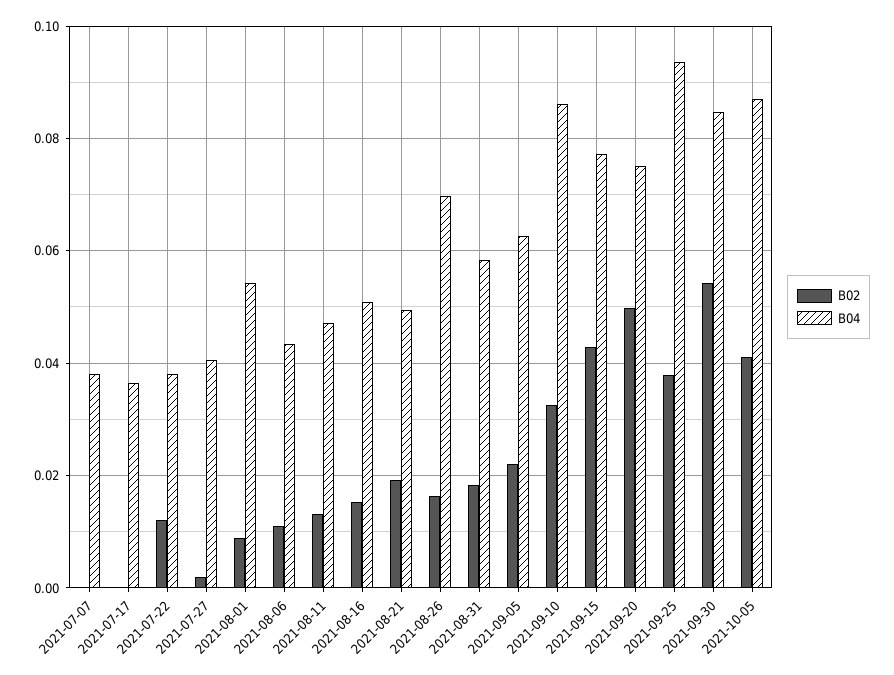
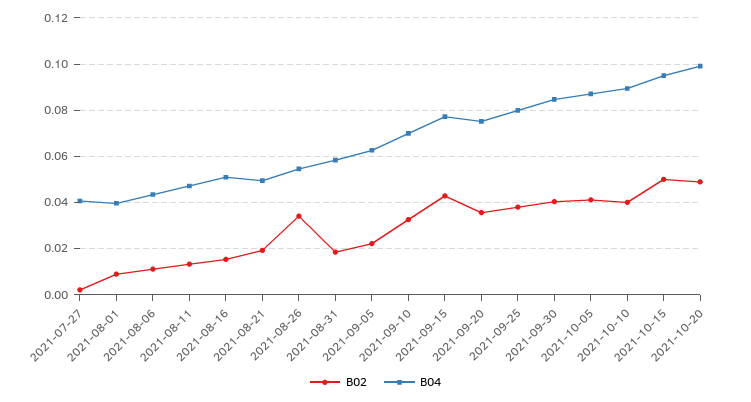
B02, 2021-07-07: 0 -> none
B04, 2021-07-07: 0.038 -> none
B02, 2021-07-17: 0 -> none
B04, 2021-07-17: 0.036 -> none
B02, 2021-07-22: 0.012 -> none
B04, 2021-07-22: 0.038 -> none
B04, 2021-08-01: 0.054 -> 0.04
B02, 2021-08-26: 0.016 -> 0.035
B04, 2021-08-26: 0.07 -> 0.055
B04, 2021-09-10: 0.086 -> 0.07
B02, 2021-09-20: 0.05 -> 0.035
B04, 2021-09-25: 0.094 -> 0.08
B02, 2021-09-30: 0.054 -> 0.04
B02, 2021-10-10: none -> 0.04
B04, 2021-10-10: none -> 0.09
B02, 2021-10-15: none -> 0.05
B04, 2021-10-15: none -> 0.095
B02, 2021-10-20: none -> 0.05
B04, 2021-10-20: none -> 0.1

